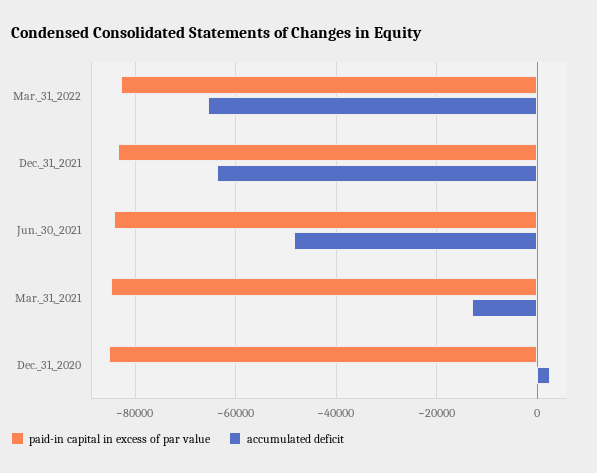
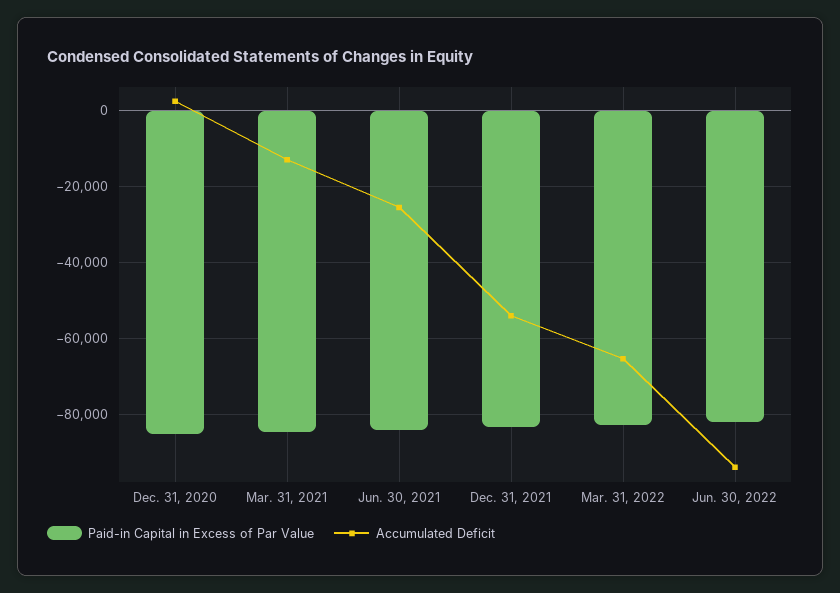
accumulated deficit, Dec._31,_2021: -64000 -> -54000
accumulated deficit, Jun._30,_2021: -48000 -> -26000
paid-in capital in excess of par value, Jun. 30, 2022: none -> -82000
accumulated deficit, Jun. 30, 2022: none -> -94000

